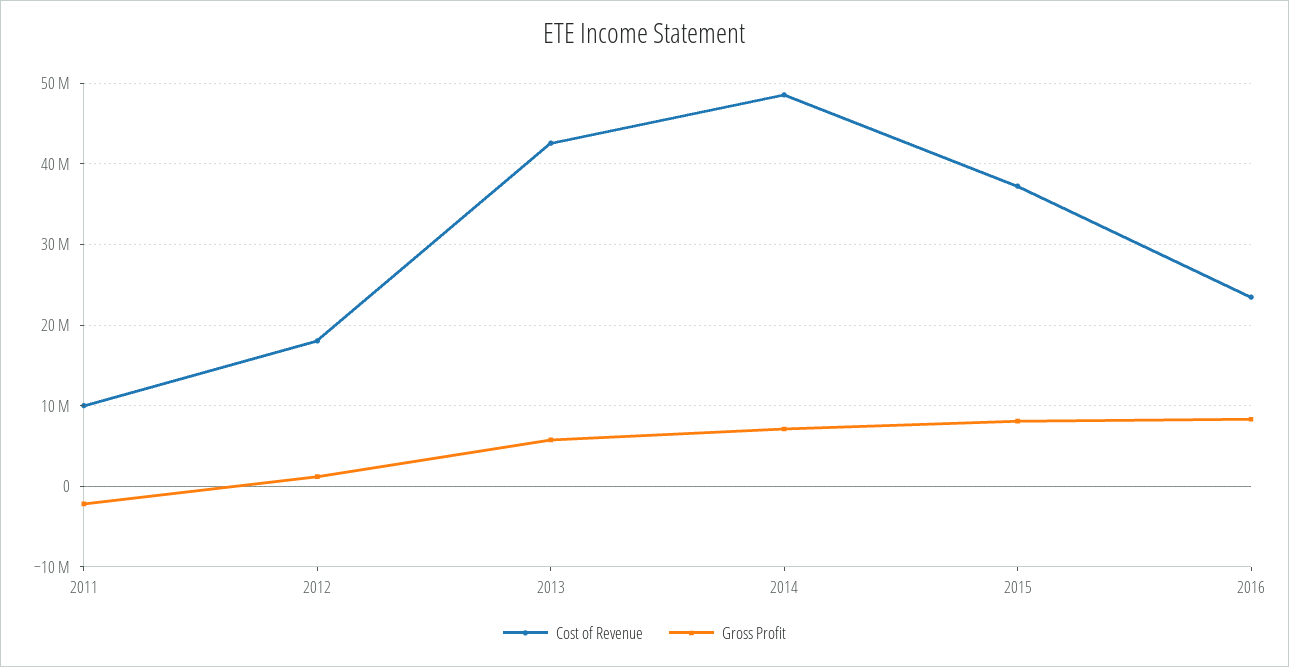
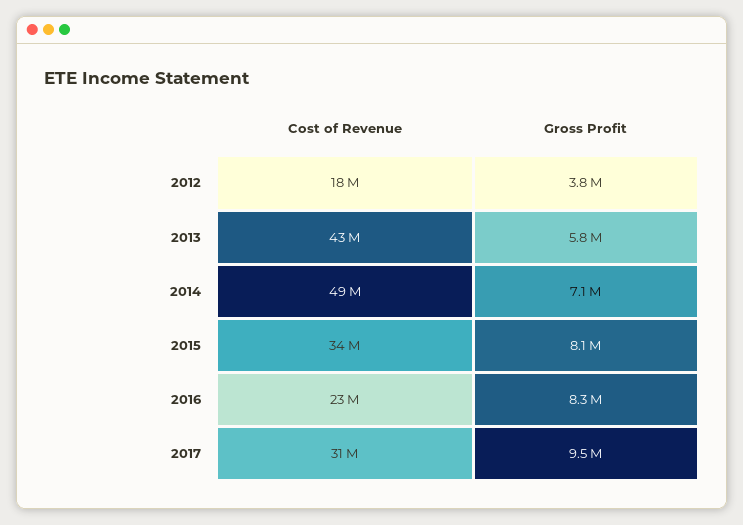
Cost of Revenue, 2011: 10000000 -> none
Gross Profit, 2011: -2000000 -> none
Gross Profit, 2012: 1000000 -> 3800000
Cost of Revenue, 2015: 37000000 -> 34000000
Cost of Revenue, 2017: none -> 31000000
Gross Profit, 2017: none -> 9500000

